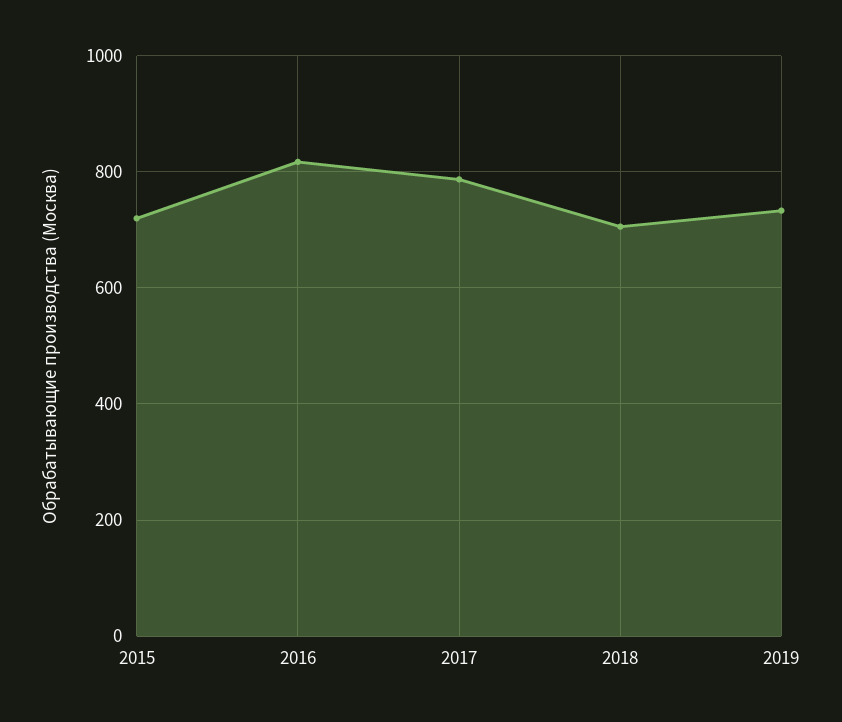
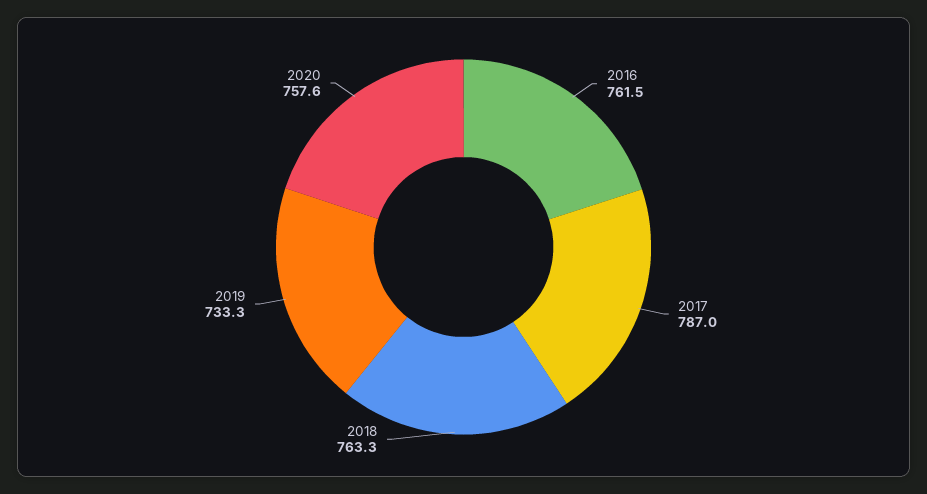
2015: 720 -> none
2016: 820 -> 761.5
2018: 700 -> 763.3
2020: none -> 757.6

